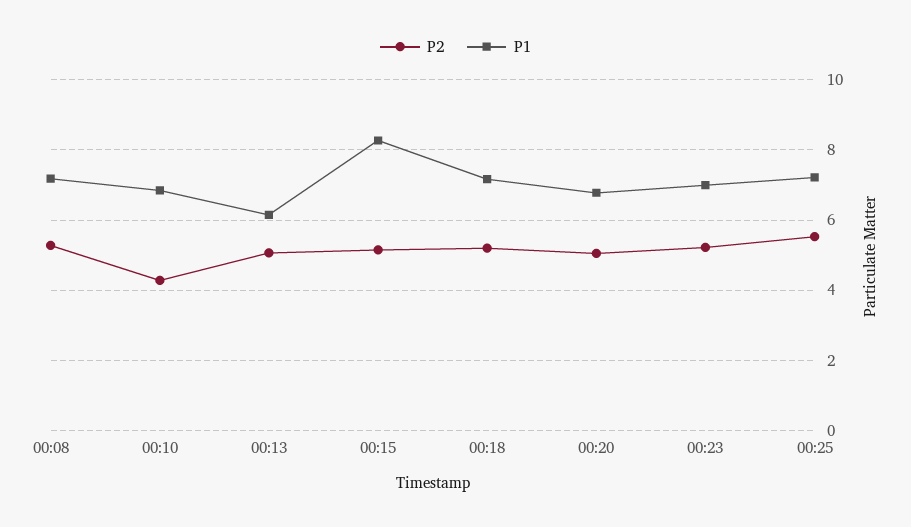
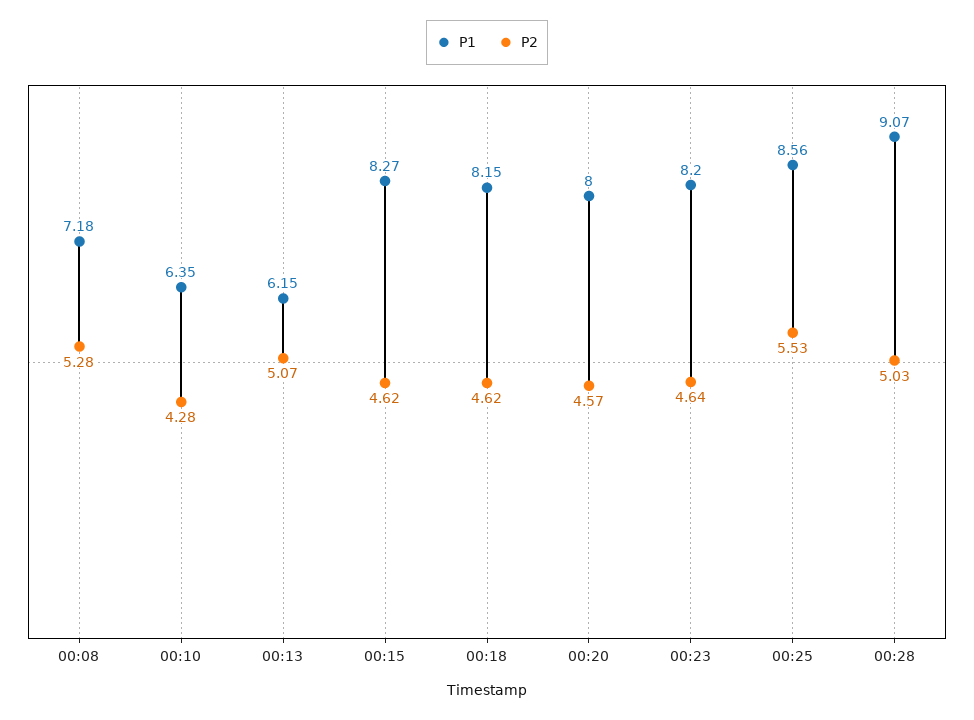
P1, 00:10: 6.8 -> 6.35
P2, 00:15: 5.2 -> 4.62
P2, 00:18: 5.2 -> 4.62
P1, 00:18: 7.2 -> 8.15
P2, 00:20: 5 -> 4.57
P1, 00:20: 6.8 -> 8
P2, 00:23: 5.2 -> 4.64
P1, 00:23: 7 -> 8.2
P1, 00:25: 7.2 -> 8.56
P1, 00:28: none -> 9.07
P2, 00:28: none -> 5.03

